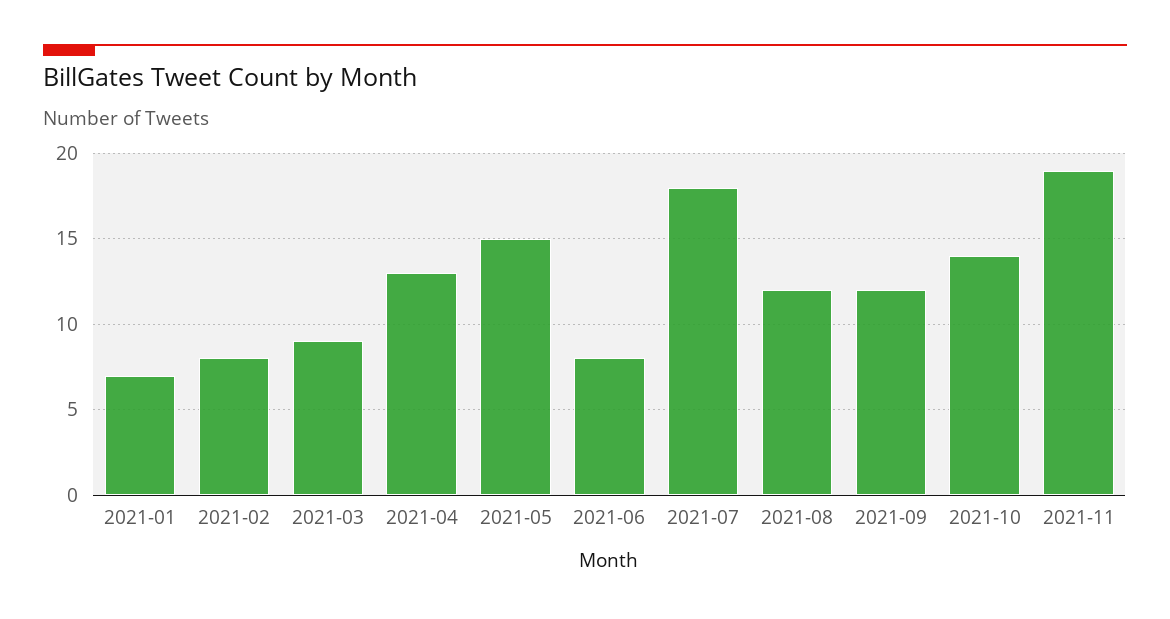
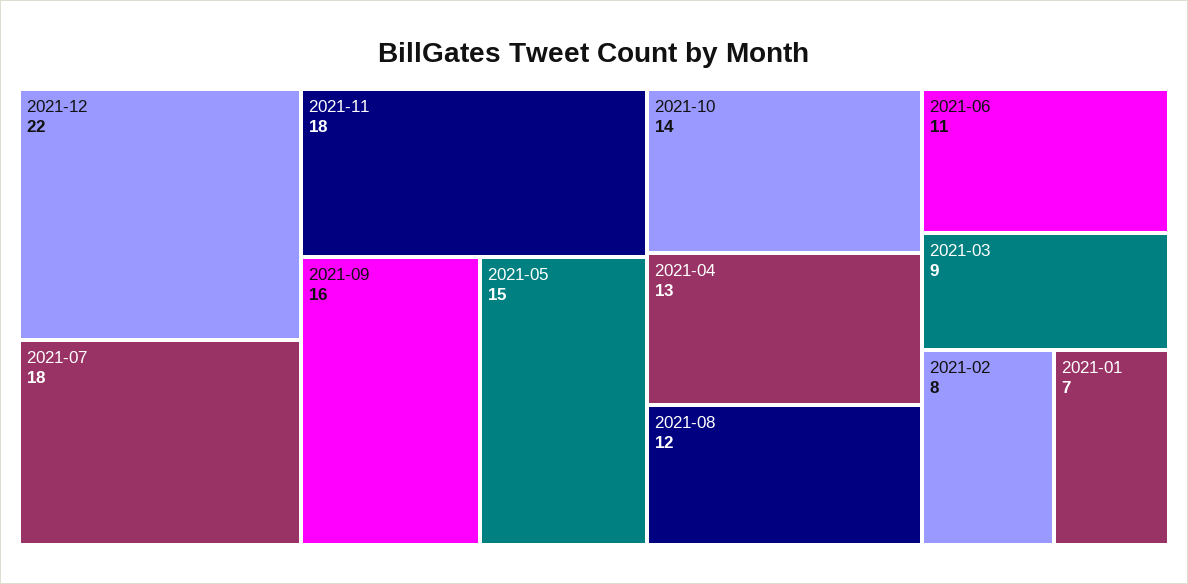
2021-06: 8 -> 11
2021-09: 12 -> 16
2021-11: 19 -> 18
2021-12: none -> 22

